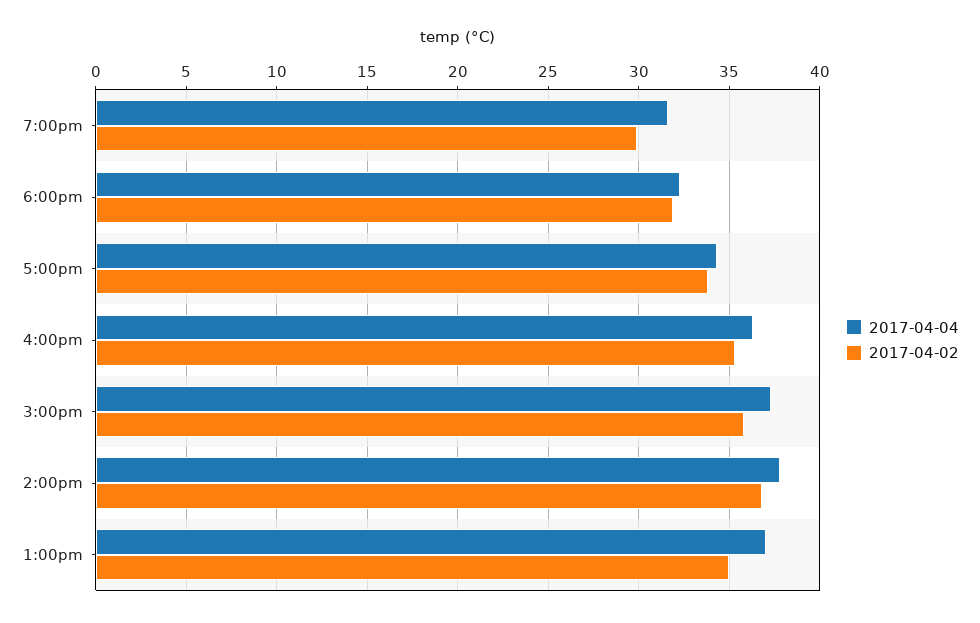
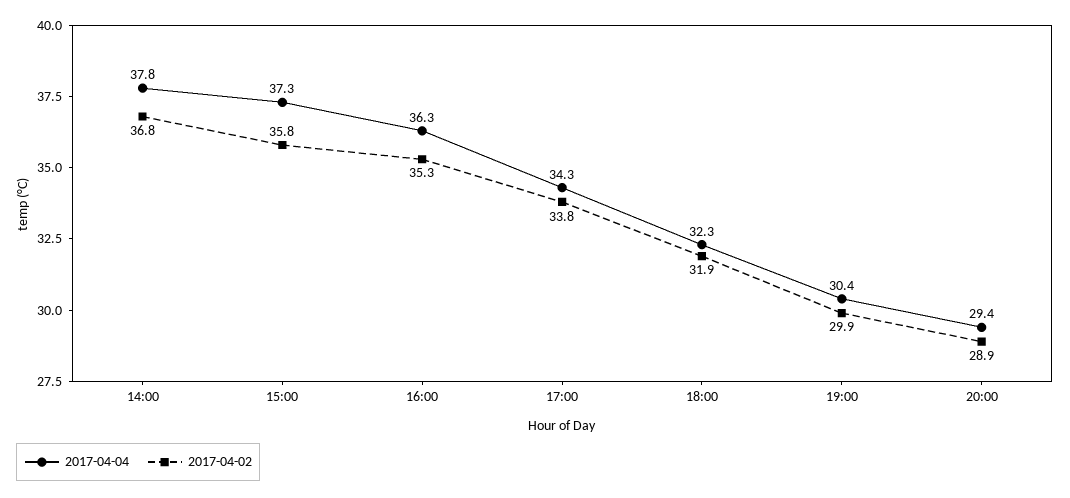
2017-04-04, 7:00pm: 31.5 -> 30.4
2017-04-04, 1:00pm: 37 -> none
2017-04-02, 1:00pm: 35 -> none
2017-04-04, 20:00: none -> 29.4
2017-04-02, 20:00: none -> 28.9

